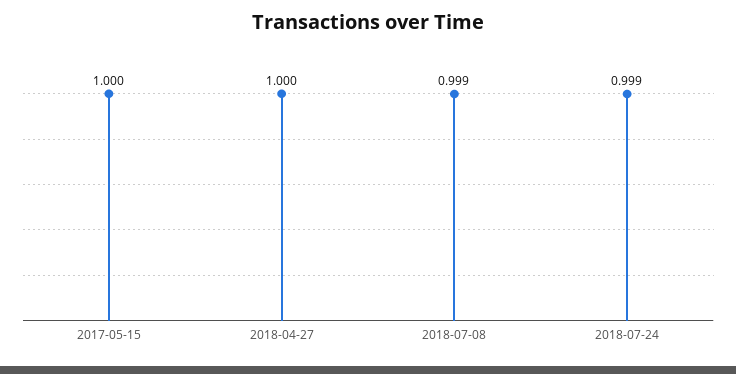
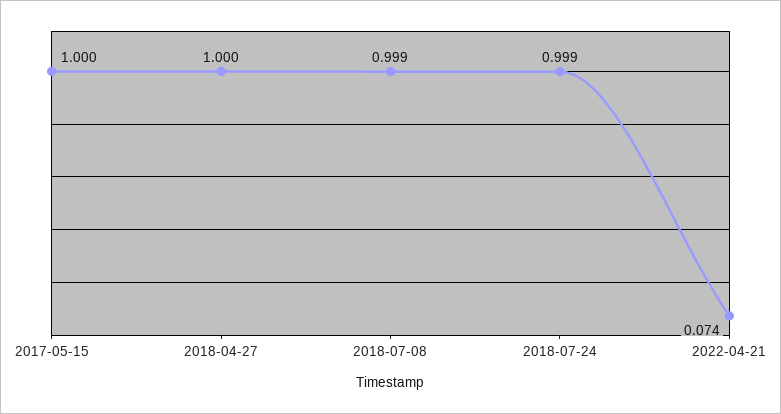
2022-04-21: none -> 0.074

